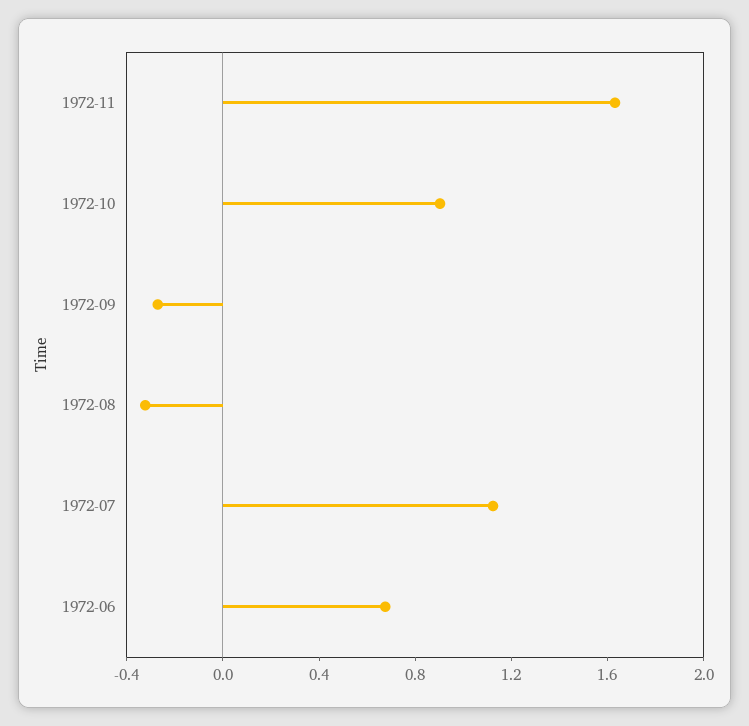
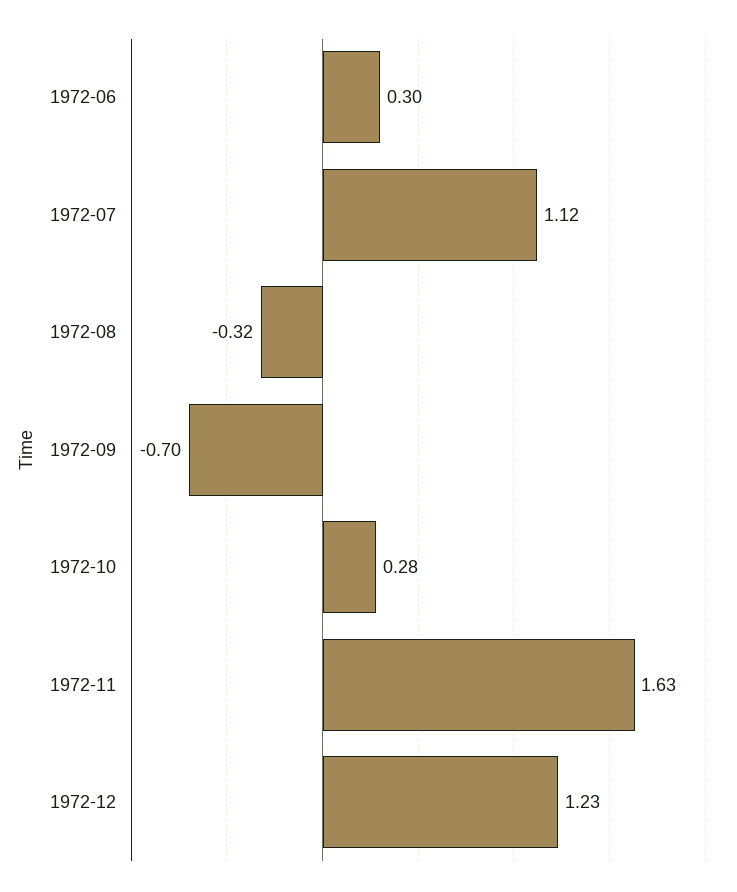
1972-10: 0.9 -> 0.28
1972-09: -0.3 -> -0.7
1972-06: 0.7 -> 0.3
1972-12: none -> 1.23

